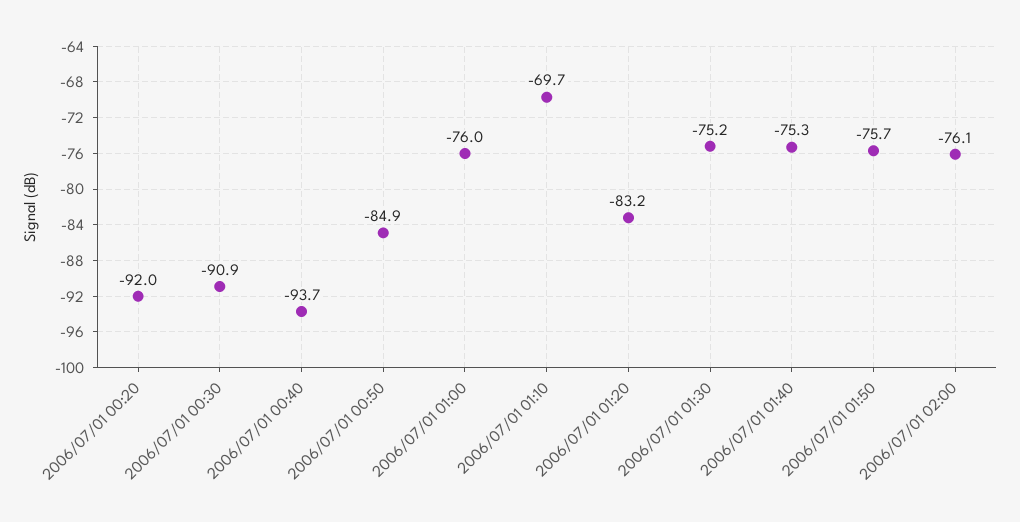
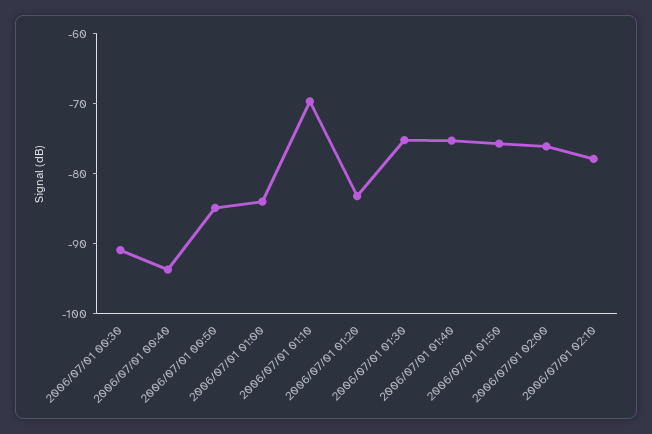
2006/07/01 00:20: -92 -> none
2006/07/01 01:00: -76 -> -84
2006/07/01 02:10: none -> -78

